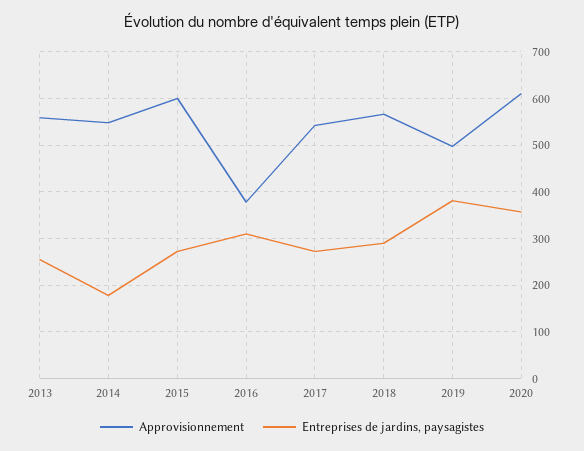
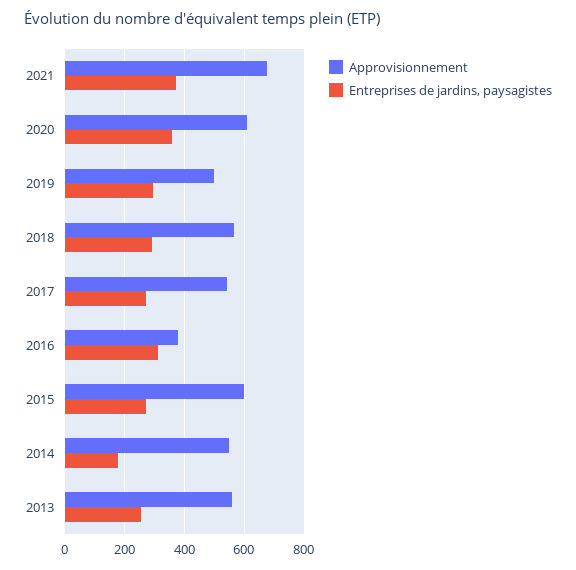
Entreprises de jardins, paysagistes, 2019: 380 -> 300
Approvisionnement, 2021: none -> 675
Entreprises de jardins, paysagistes, 2021: none -> 375

